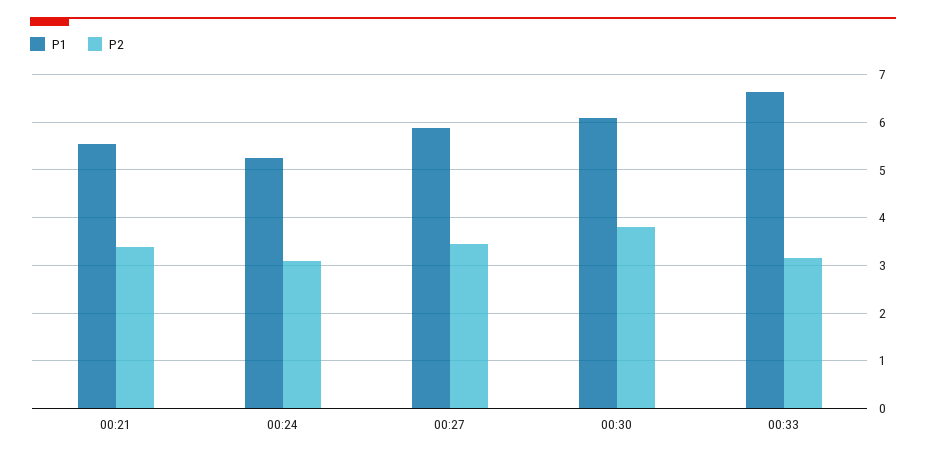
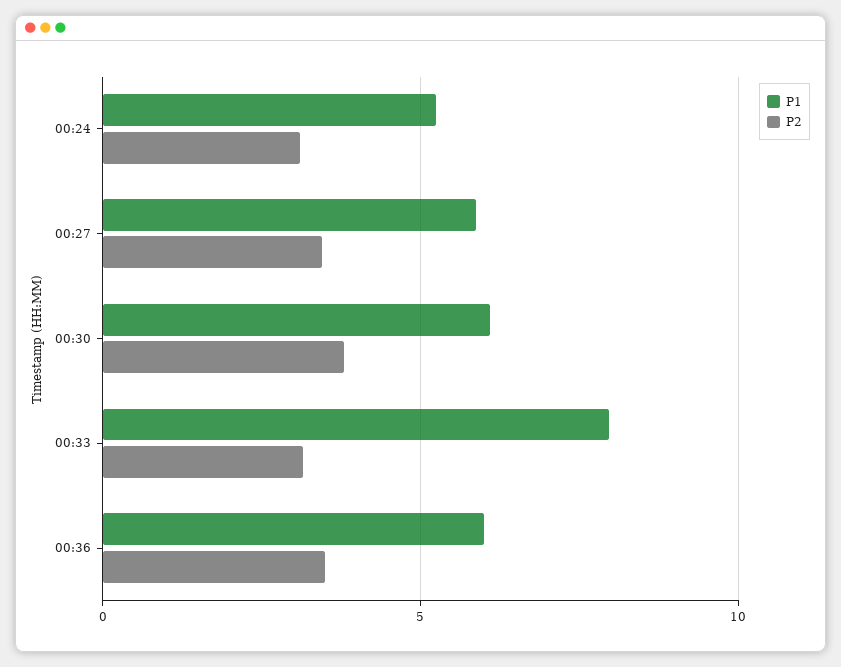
P1, 00:21: 5.6 -> none
P2, 00:21: 3.4 -> none
P1, 00:33: 6.6 -> 8
P1, 00:36: none -> 6
P2, 00:36: none -> 3.5

